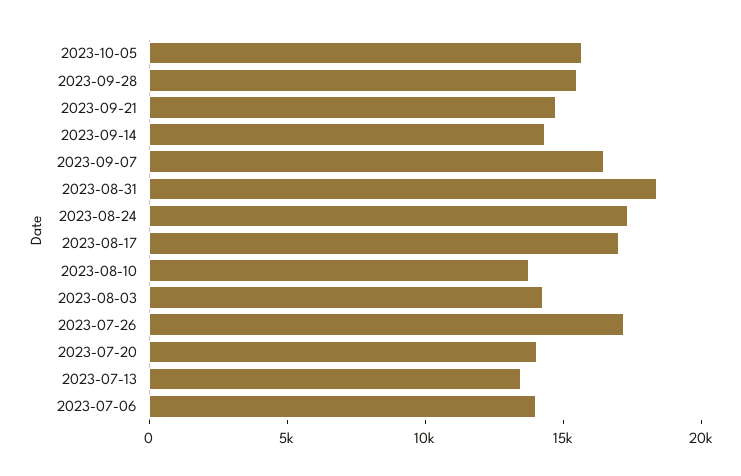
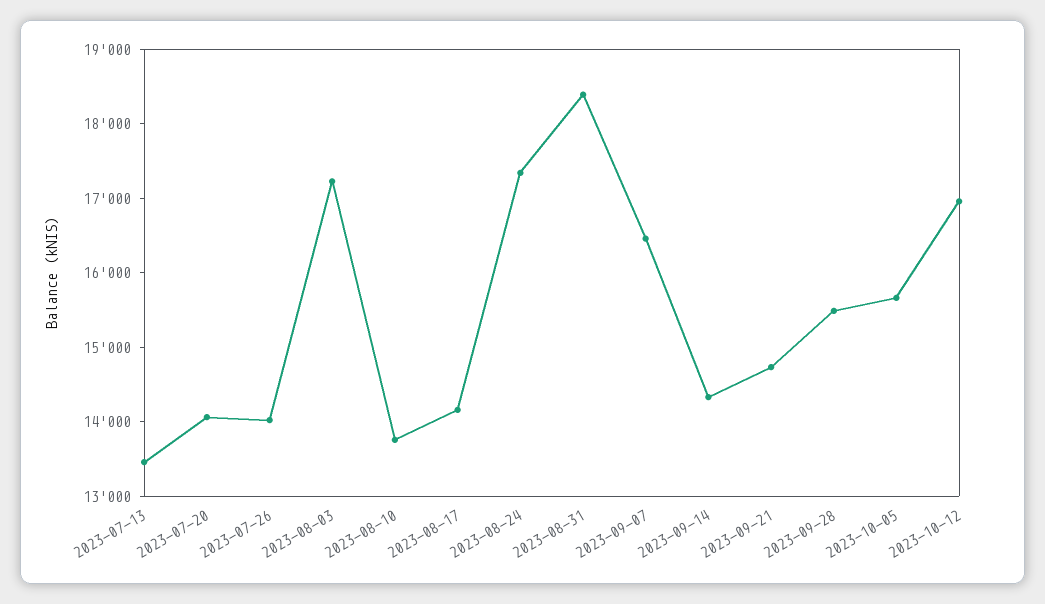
2023-08-17: 17000 -> 14200
2023-08-03: 14000 -> 17200
2023-07-26: 17000 -> 14000
2023-07-06: 14000 -> none
2023-10-12: none -> 17000

